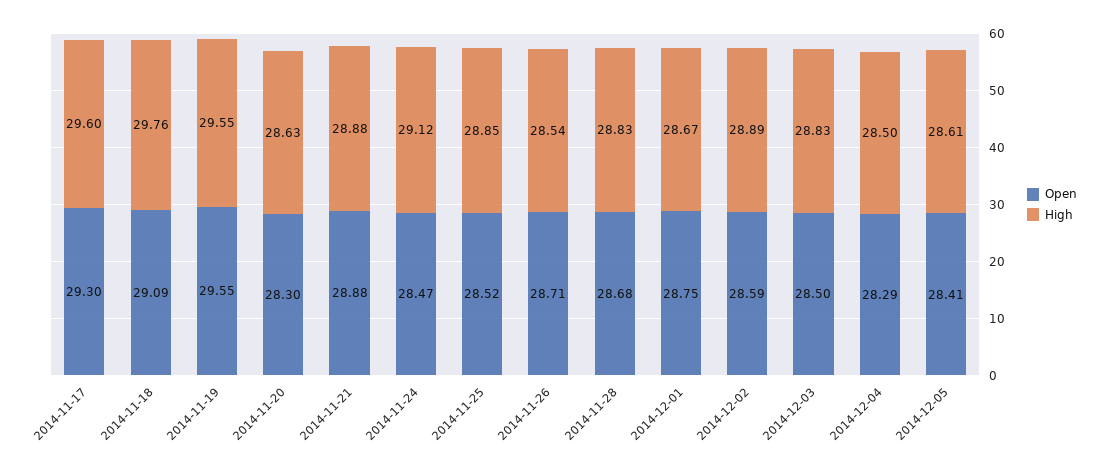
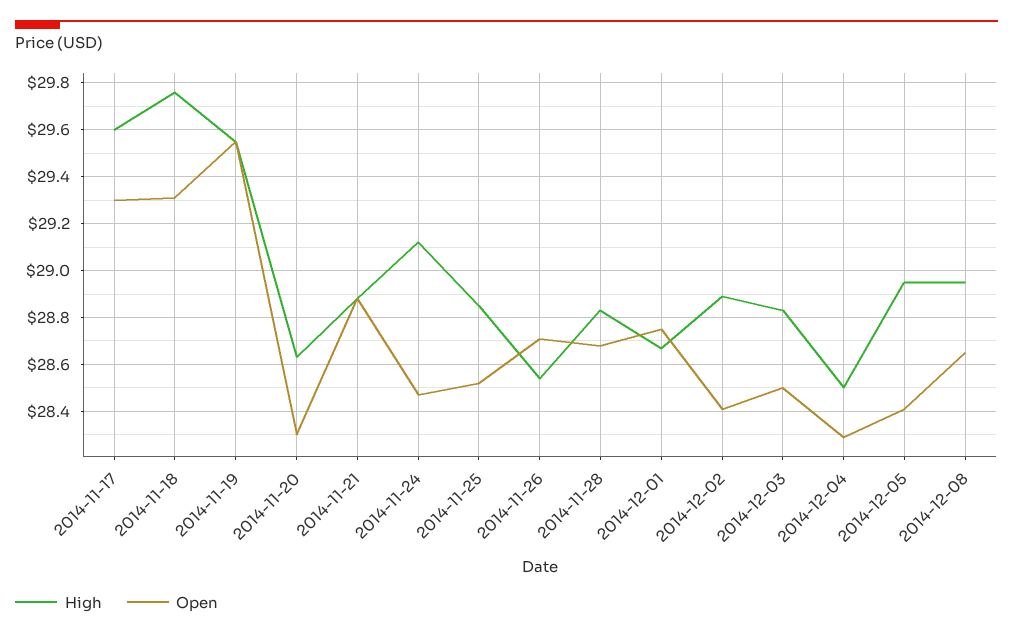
Open, 2014-11-18: 29.09 -> 29.3
Open, 2014-12-02: 28.59 -> 28.4
High, 2014-12-05: 28.61 -> 28.95
High, 2014-12-08: none -> 28.95
Open, 2014-12-08: none -> 28.65

